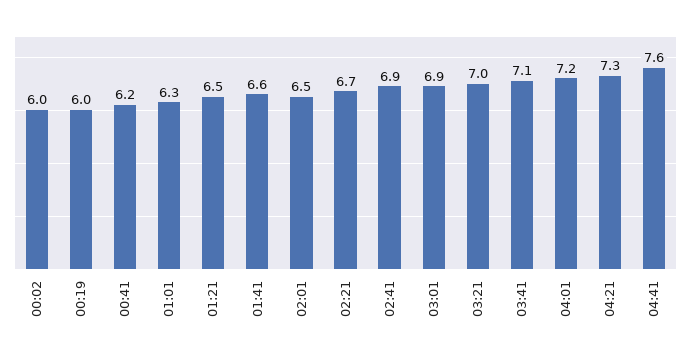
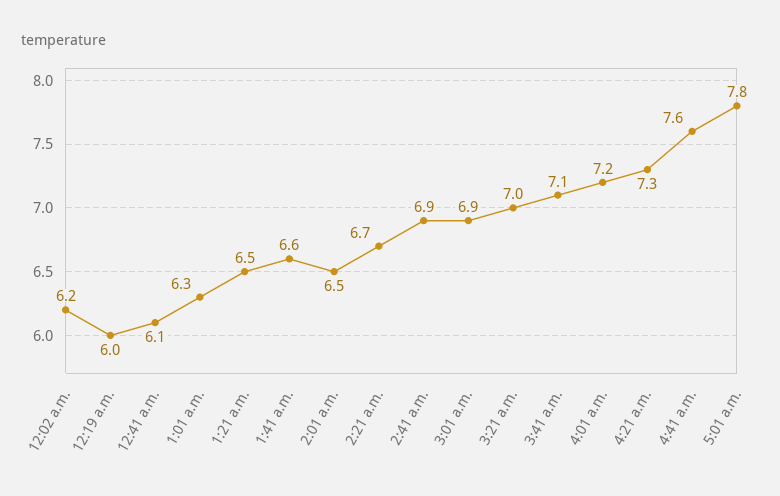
00:02: 6 -> 6.2
00:41: 6.2 -> 6.1
5:01 a.m.: none -> 7.8

